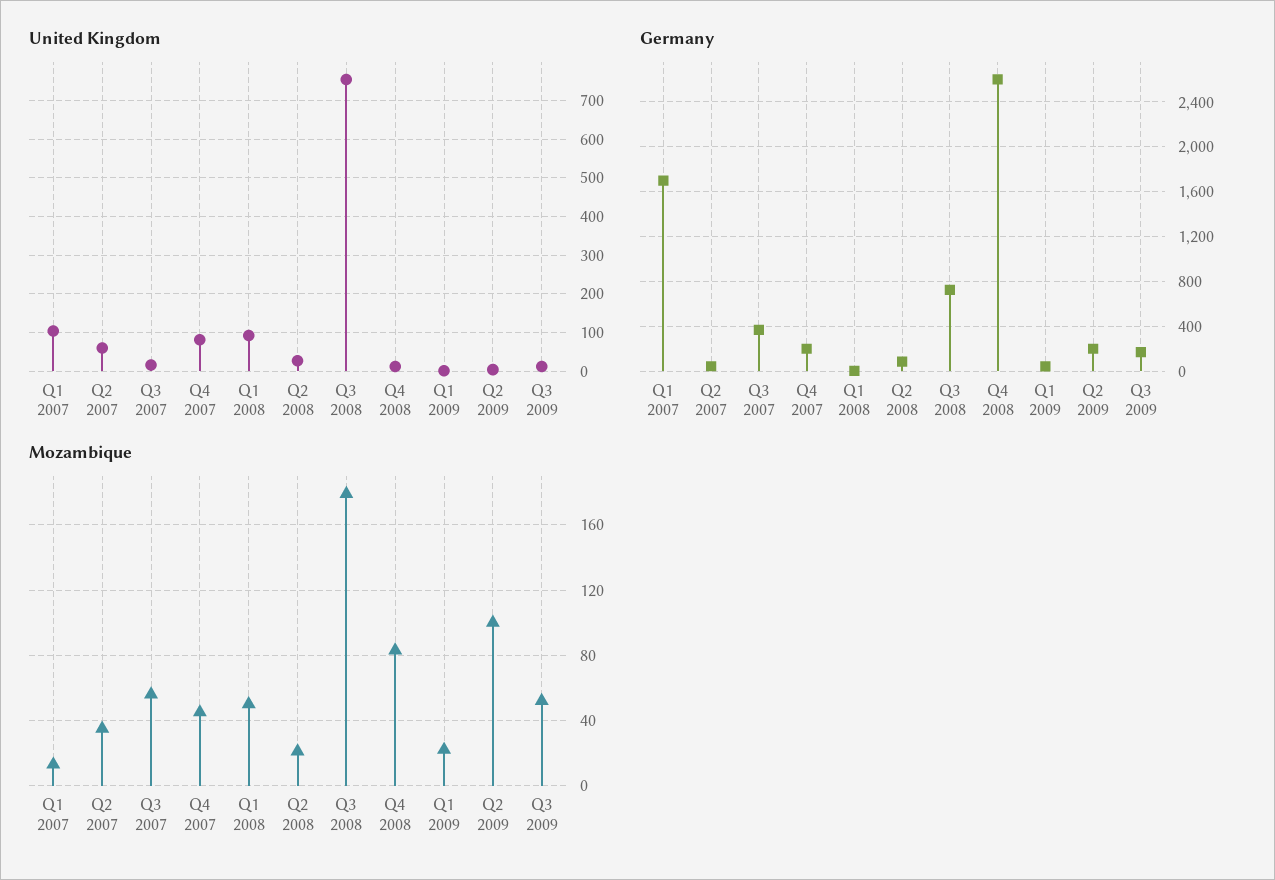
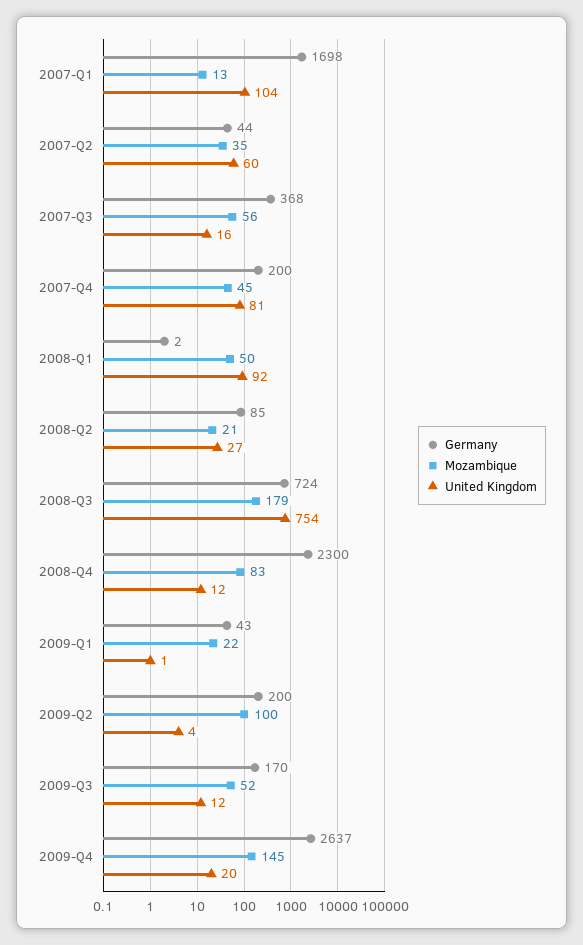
Germany, Q4 2008: 2600 -> 2300
Germany, 2009-Q4: none -> 2637
Mozambique, 2009-Q4: none -> 145
United Kingdom, 2009-Q4: none -> 20

